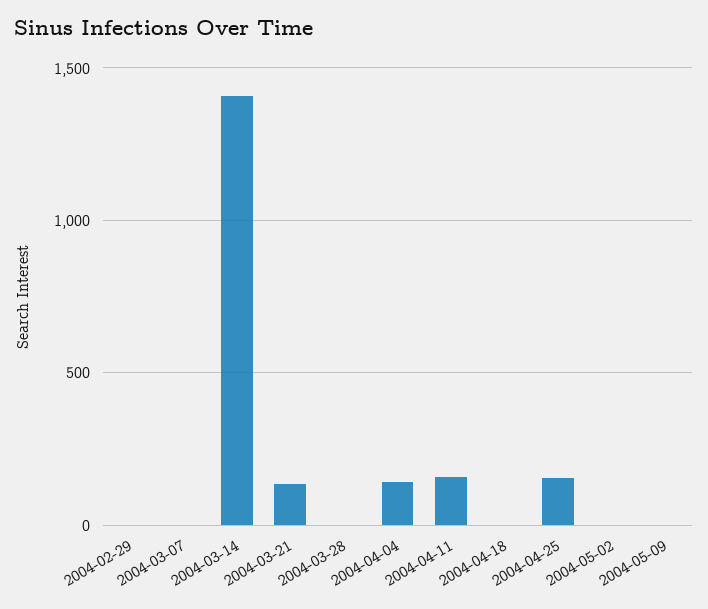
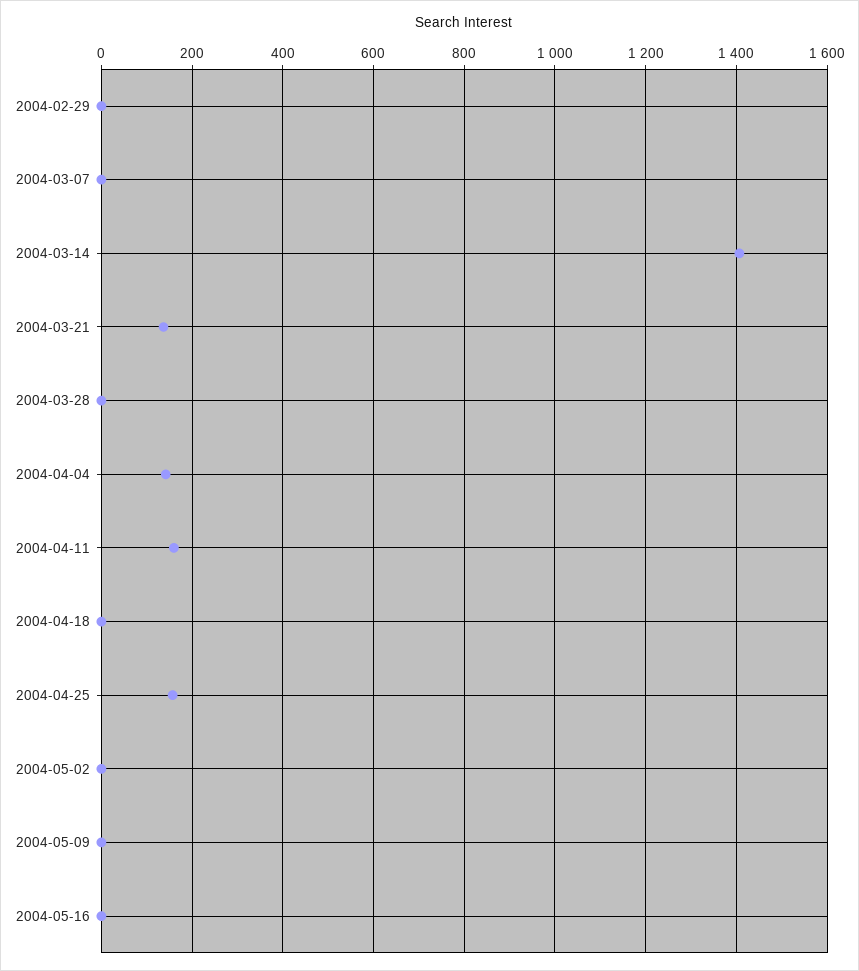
2004-05-16: none -> 0

